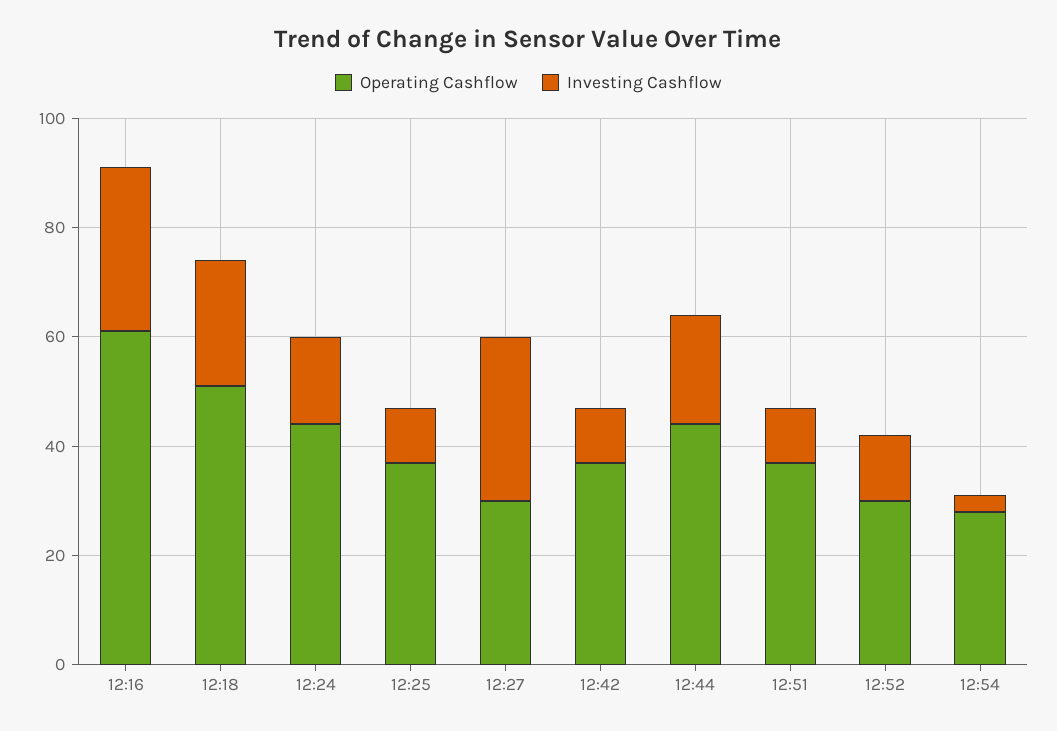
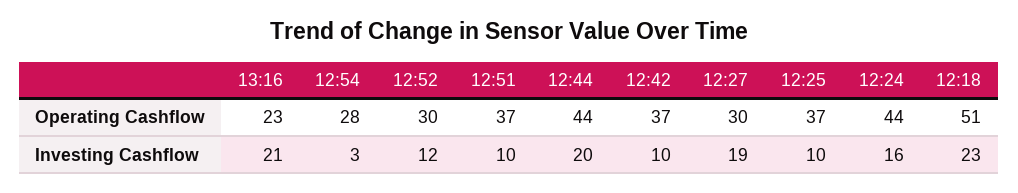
Operating Cashflow, 12:16: 60 -> none
Investing Cashflow, 12:16: 30 -> none
Investing Cashflow, 12:27: 30 -> 19
Operating Cashflow, 13:16: none -> 23
Investing Cashflow, 13:16: none -> 21

